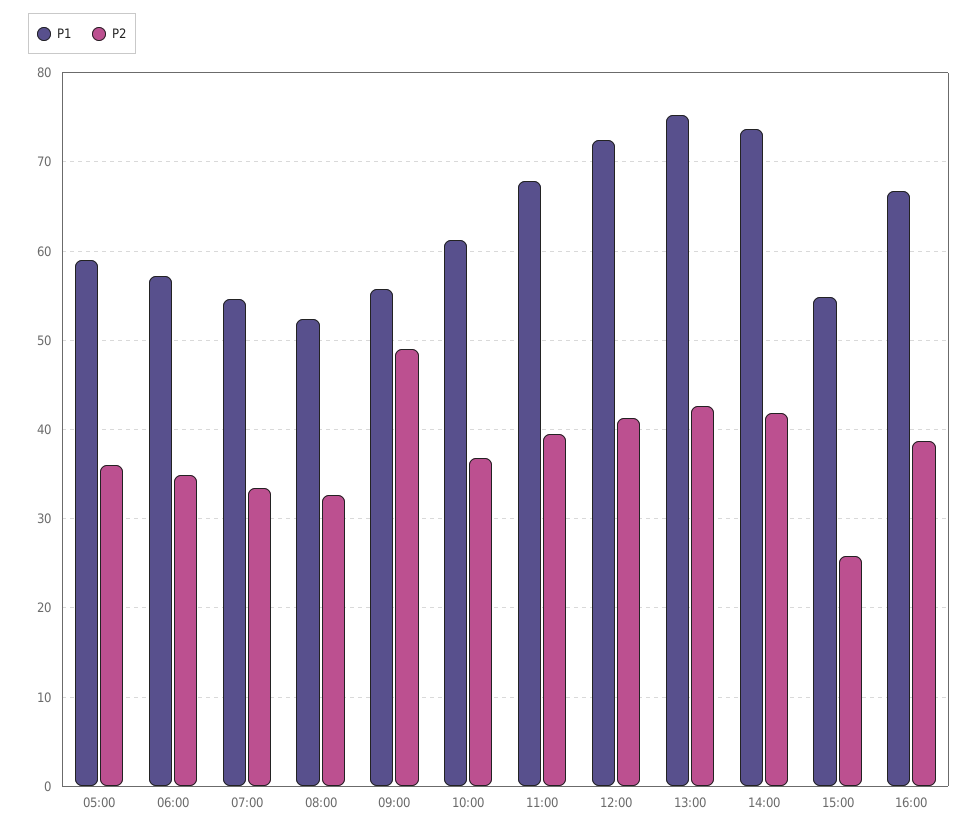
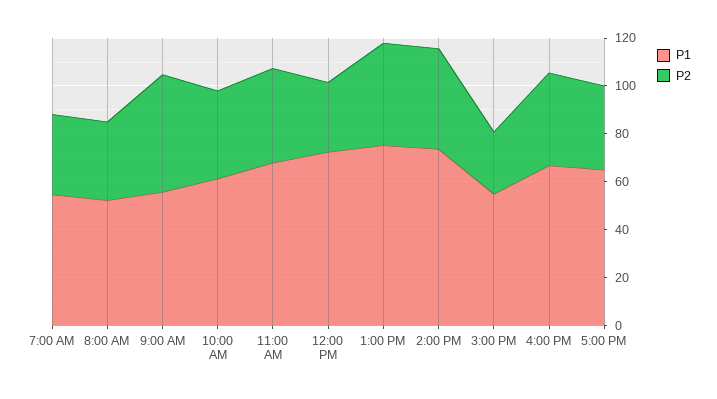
P1, 05:00: 59 -> none
P2, 05:00: 36 -> none
P1, 06:00: 57 -> none
P2, 06:00: 35 -> none
P2, 12:00: 41 -> 30
P1, 5:00 PM: none -> 65
P2, 5:00 PM: none -> 35

